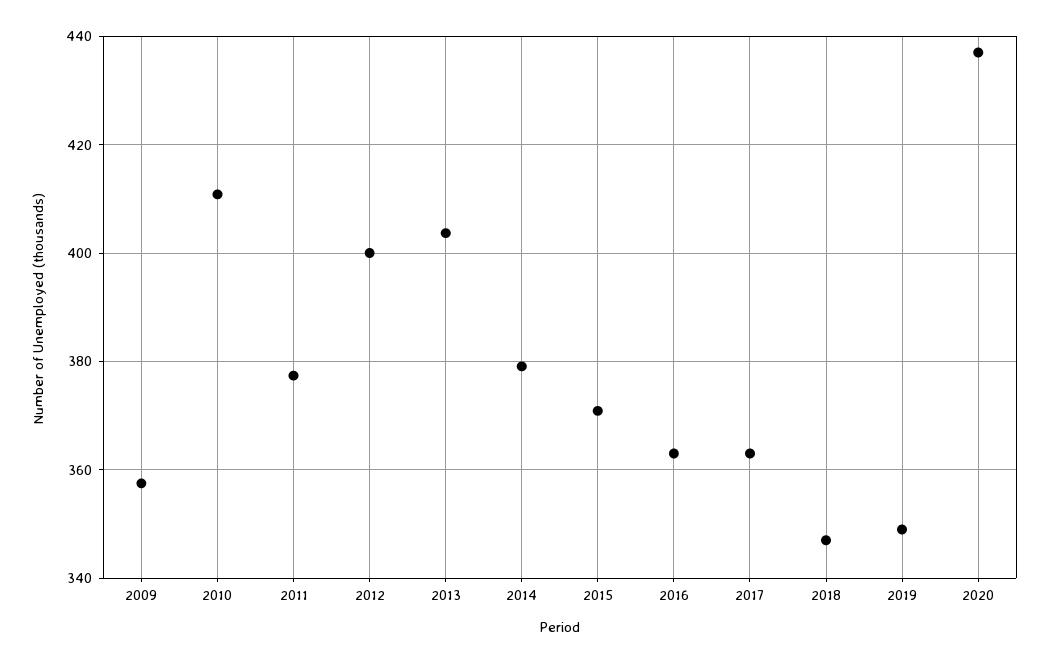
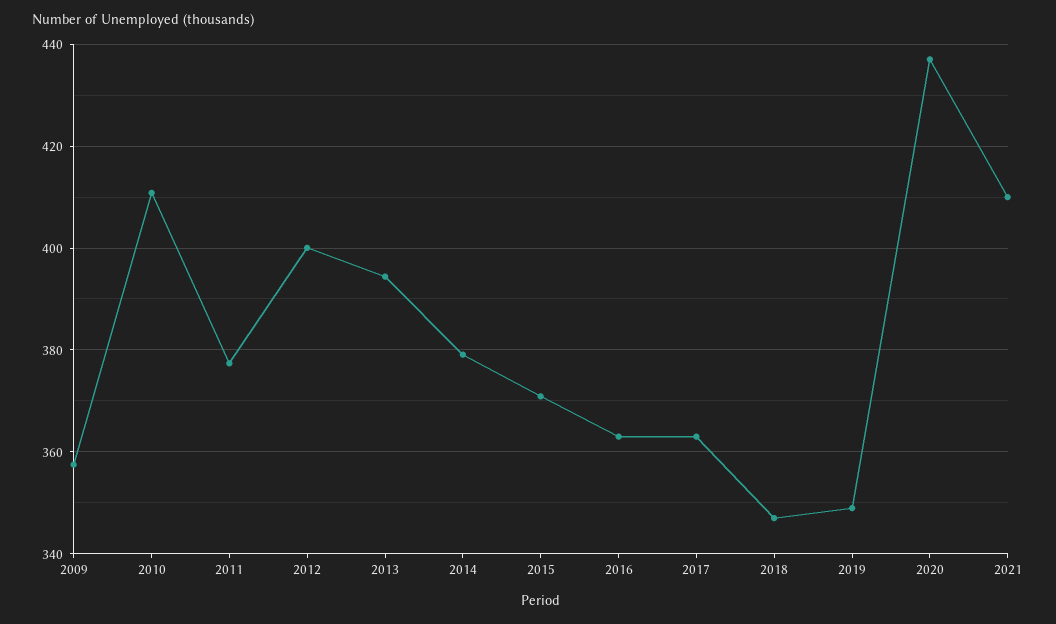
2013: 404 -> 394
2021: none -> 410

